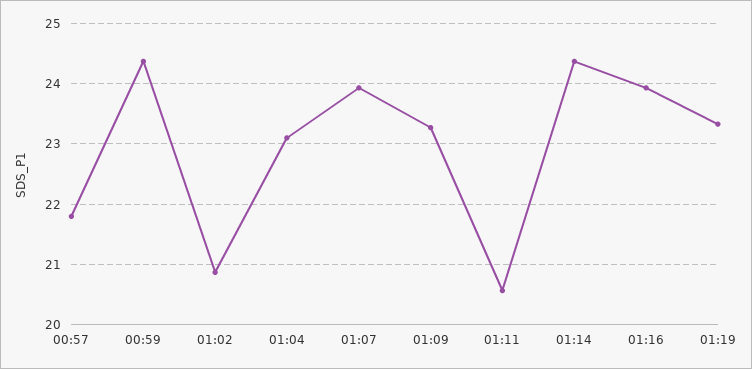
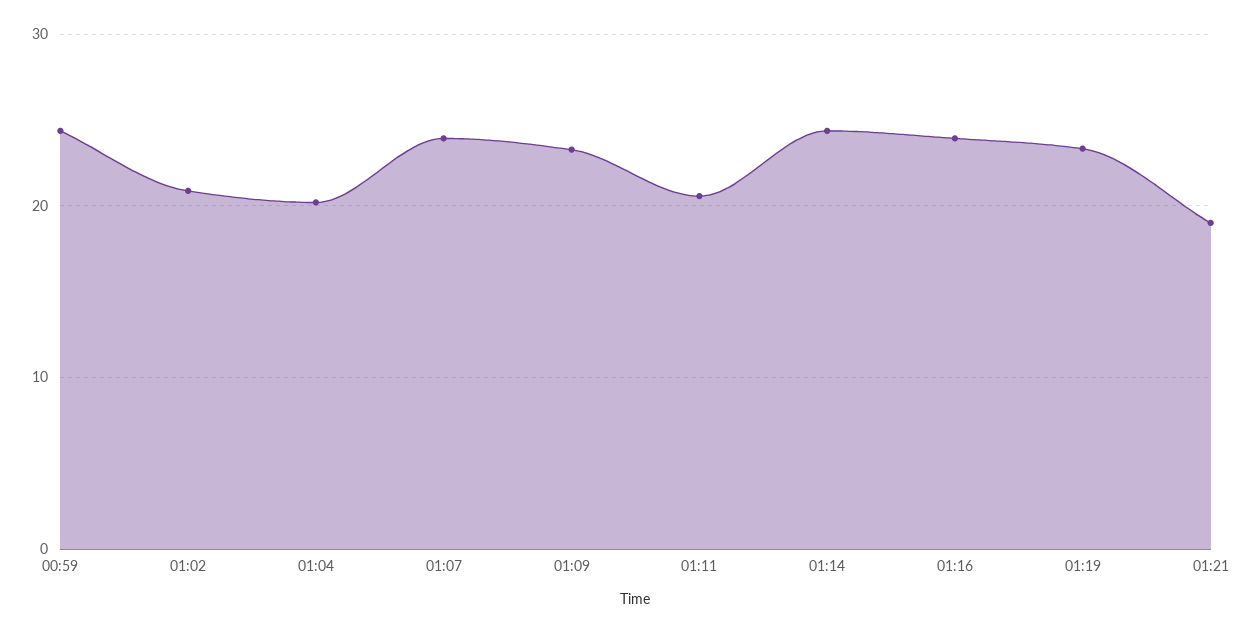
00:57: 21.8 -> none
01:04: 23.1 -> 20
01:21: none -> 19

